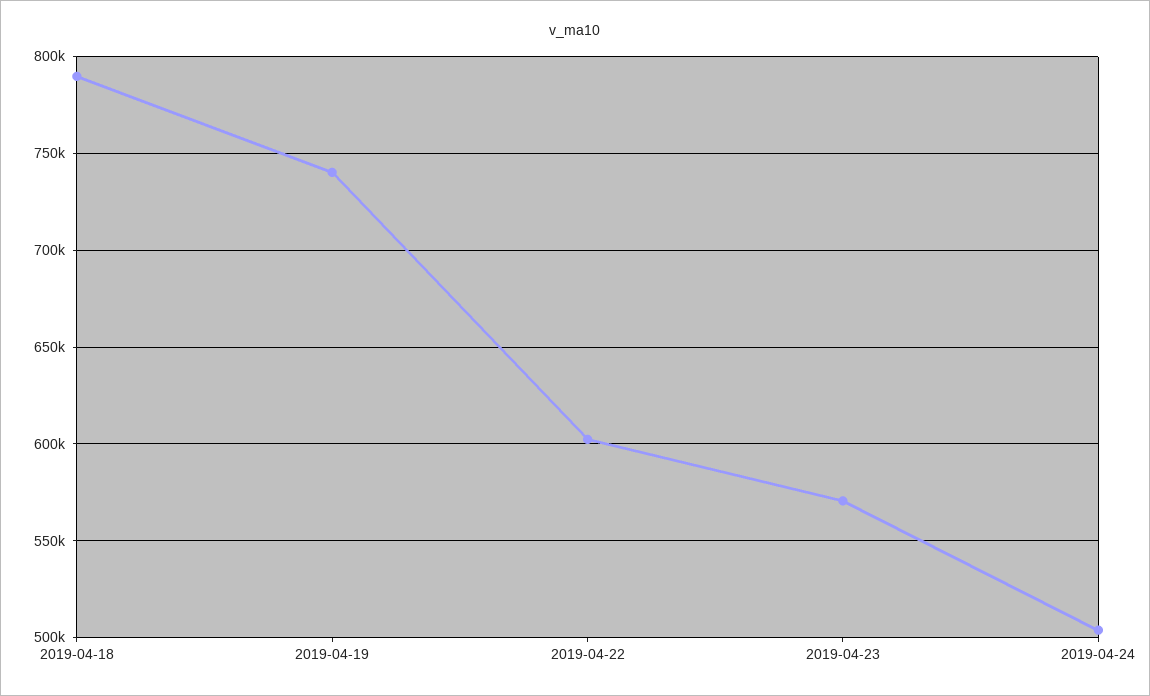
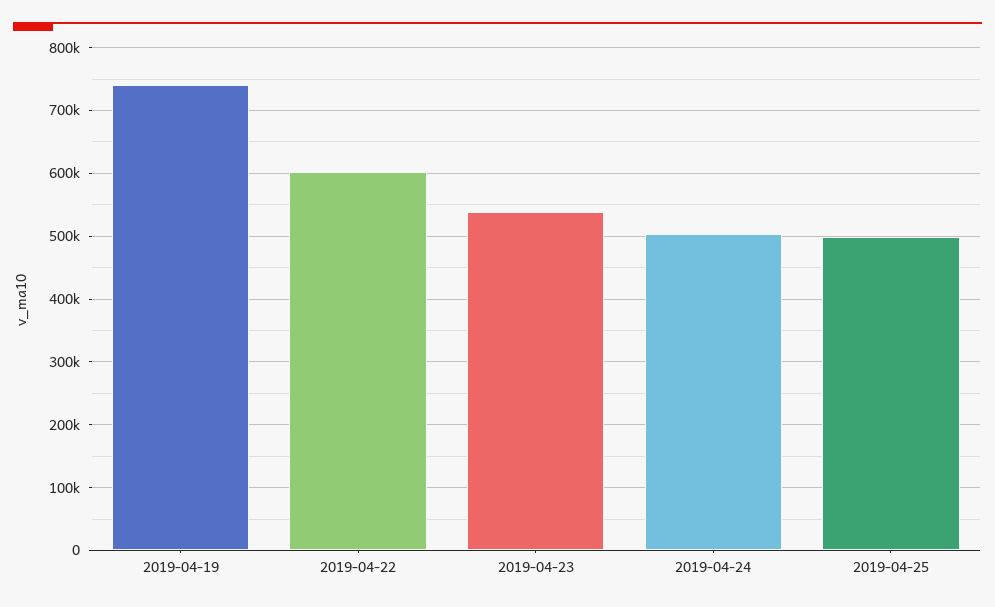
2019-04-18: 790000 -> none
2019-04-23: 570000 -> 540000
2019-04-25: none -> 500000

